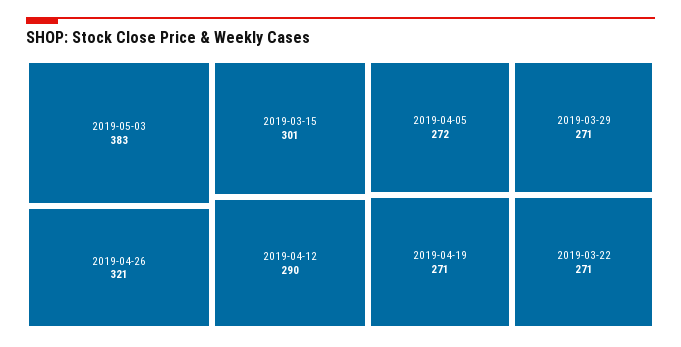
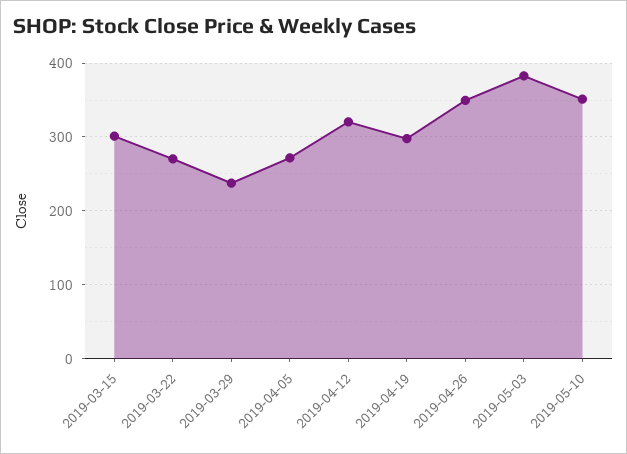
2019-04-26: 321 -> 350
2019-04-12: 290 -> 320
2019-04-19: 271 -> 300
2019-03-29: 271 -> 240
2019-05-10: none -> 350

